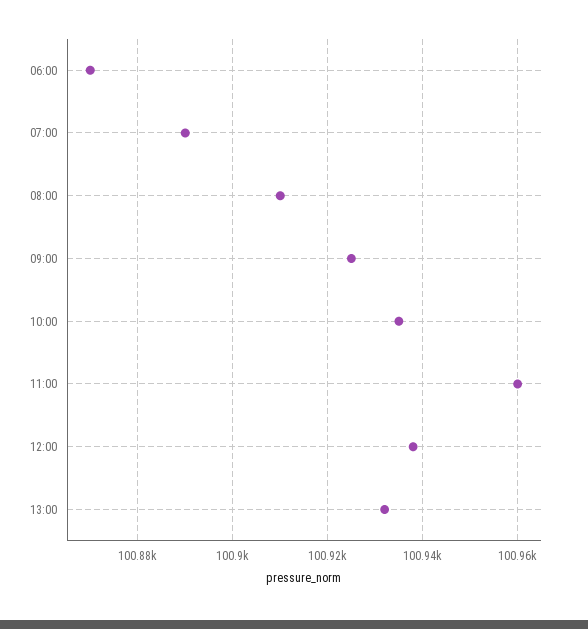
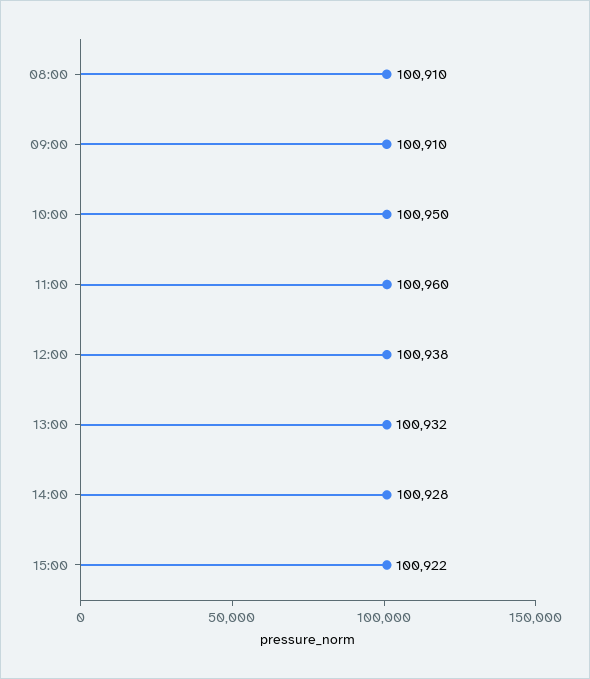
06:00: 100870 -> none
07:00: 100890 -> none
09:00: 100925 -> 100910
10:00: 100935 -> 100950
14:00: none -> 100928
15:00: none -> 100922

